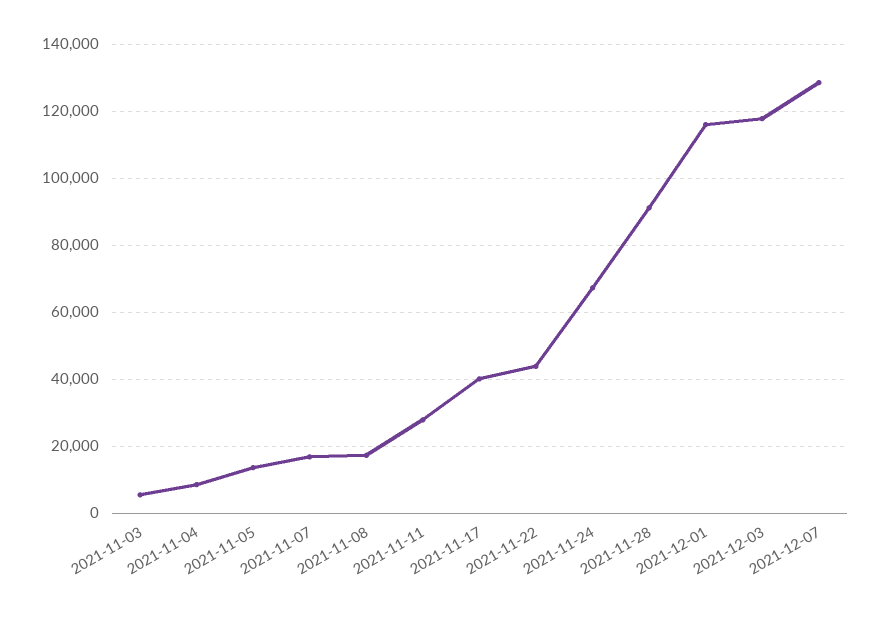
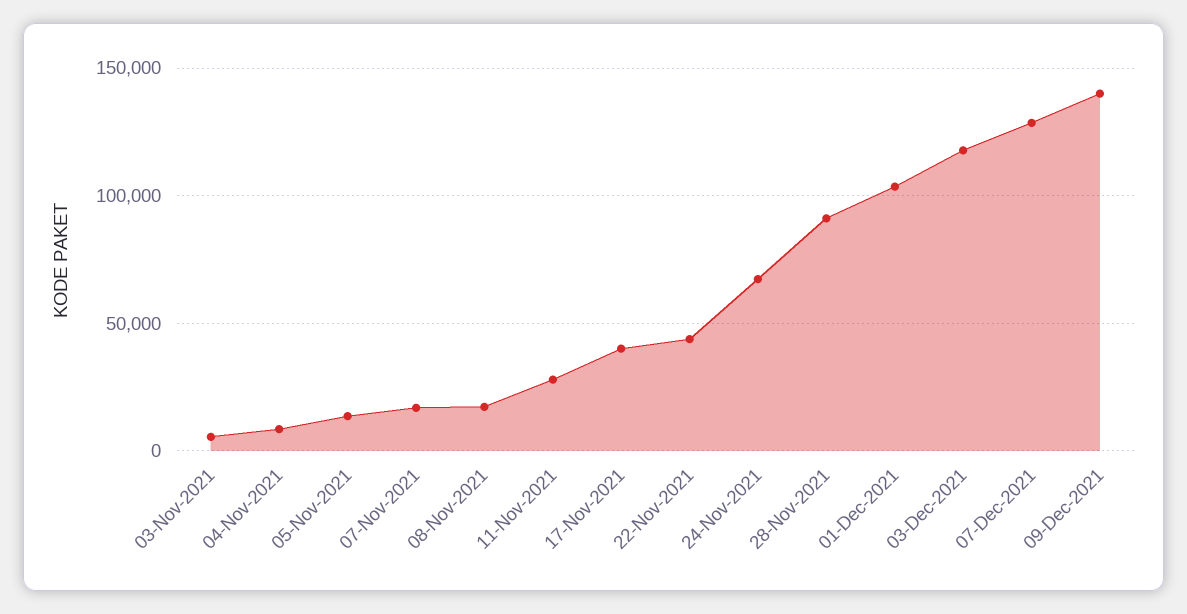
2021-12-01: 116000 -> 105000
09-Dec-2021: none -> 140000

